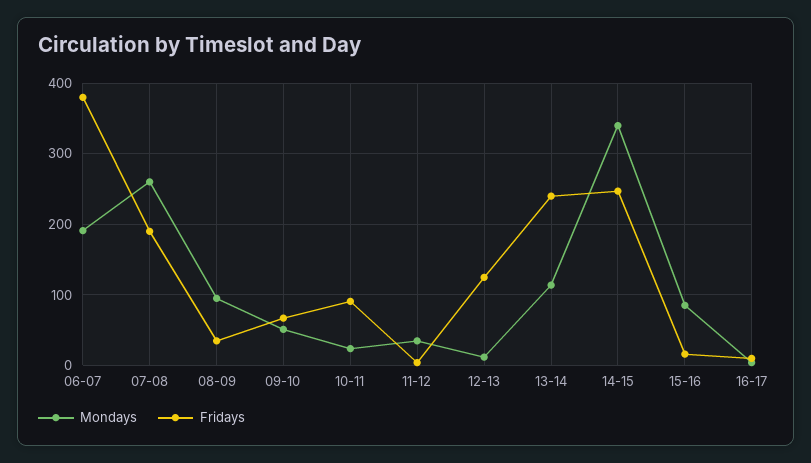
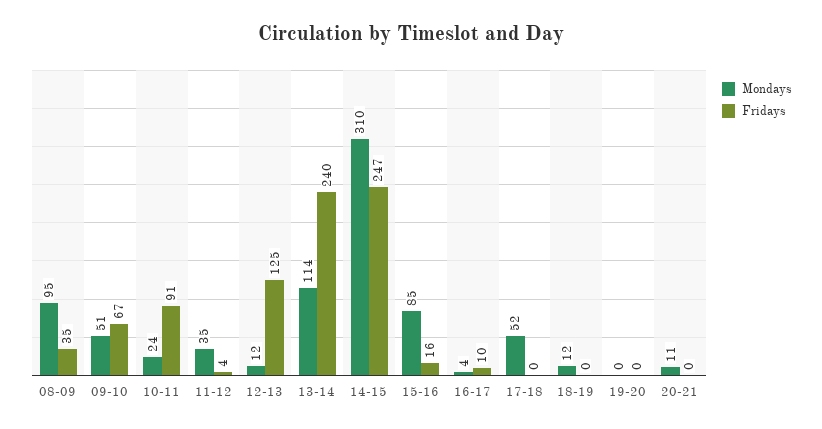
Mondays, 06-07: 190 -> none
Fridays, 06-07: 380 -> none
Mondays, 07-08: 260 -> none
Fridays, 07-08: 190 -> none
Mondays, 14-15: 340 -> 310
Mondays, 17-18: none -> 52
Fridays, 17-18: none -> 0
Mondays, 18-19: none -> 12
Fridays, 18-19: none -> 0
Mondays, 19-20: none -> 0
Fridays, 19-20: none -> 0
Mondays, 20-21: none -> 11
Fridays, 20-21: none -> 0

